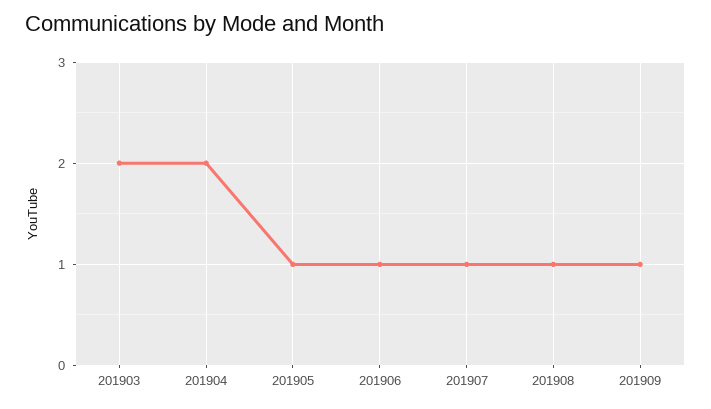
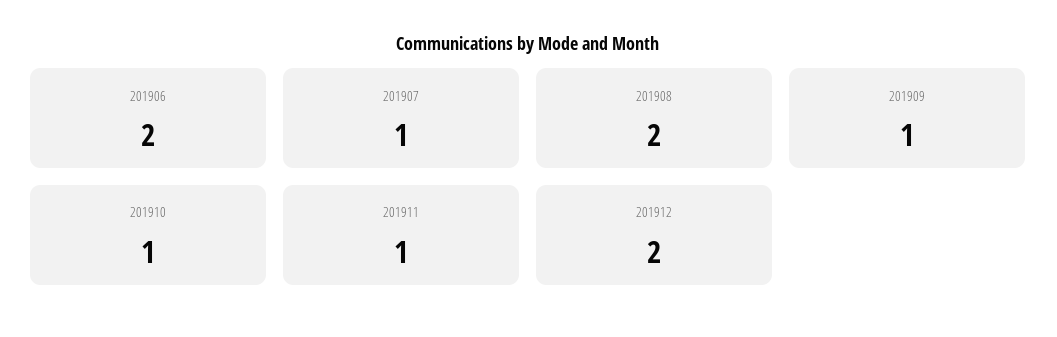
201903: 2 -> none
201904: 2 -> none
201905: 1 -> none
201906: 1 -> 2
201908: 1 -> 2
201910: none -> 1
201911: none -> 1
201912: none -> 2

